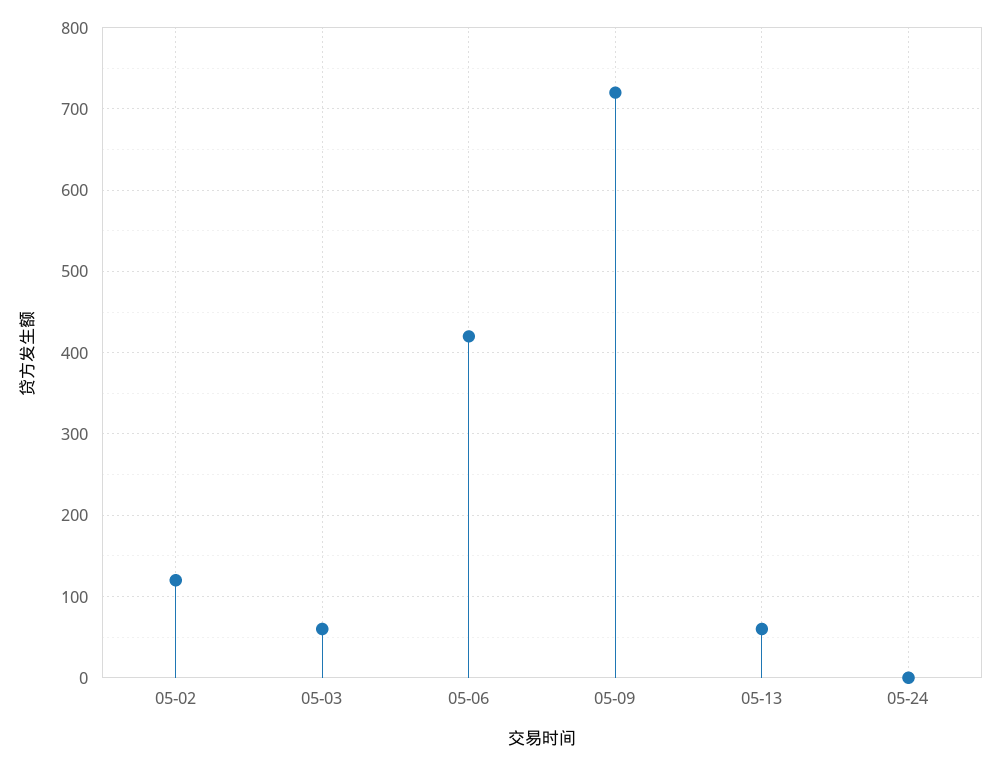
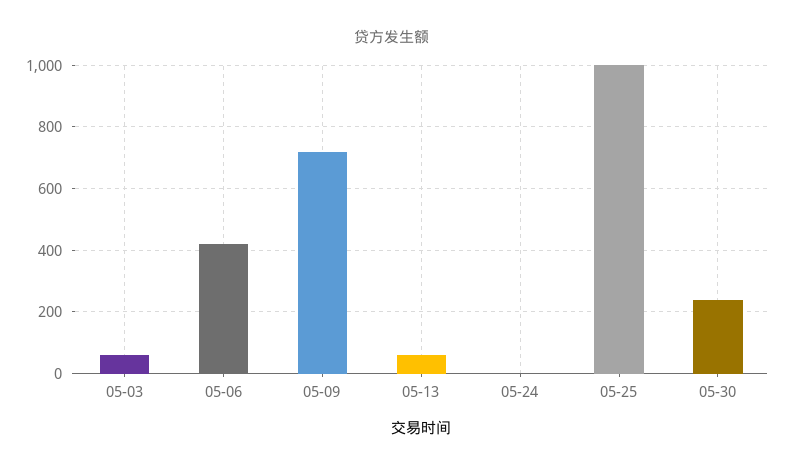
05-02: 120 -> none
05-25: none -> 1000
05-30: none -> 240

